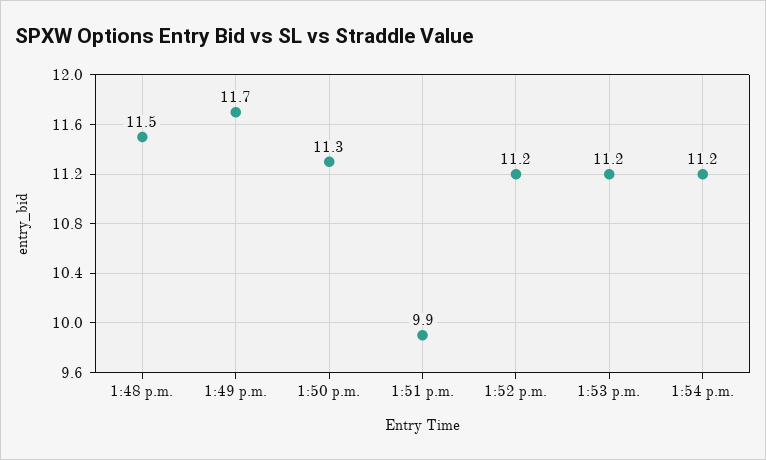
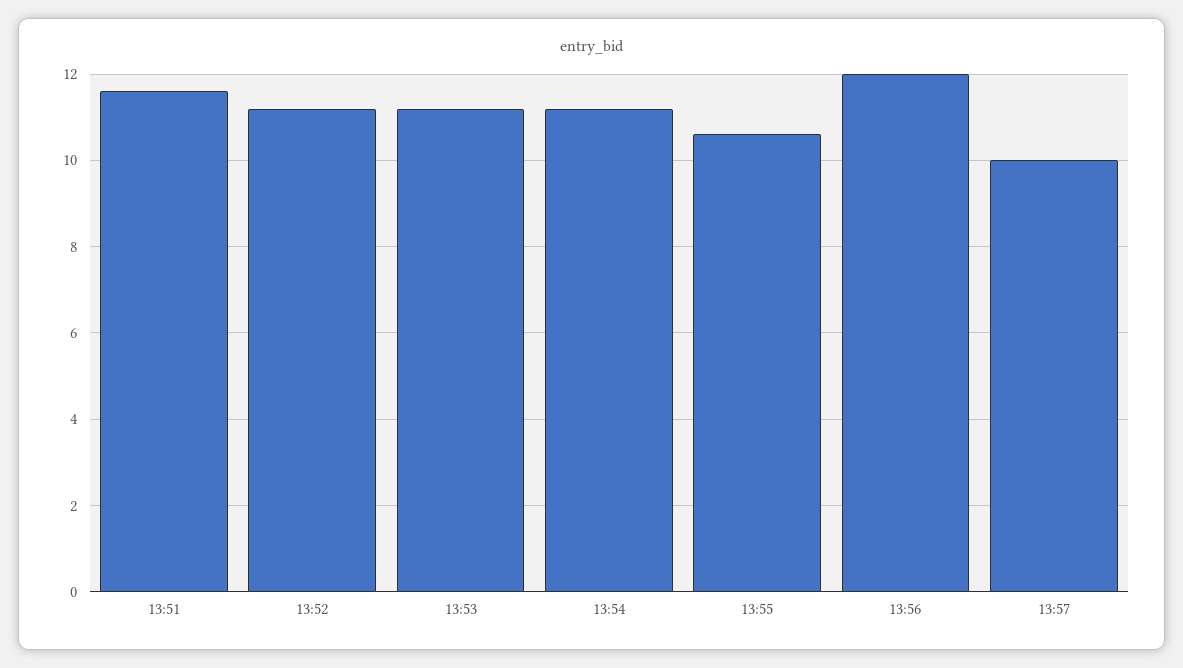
1:48 p.m.: 11.5 -> none
1:49 p.m.: 11.7 -> none
1:50 p.m.: 11.3 -> none
1:51 p.m.: 9.9 -> 11.5
13:55: none -> 10.5
13:56: none -> 12
13:57: none -> 10

